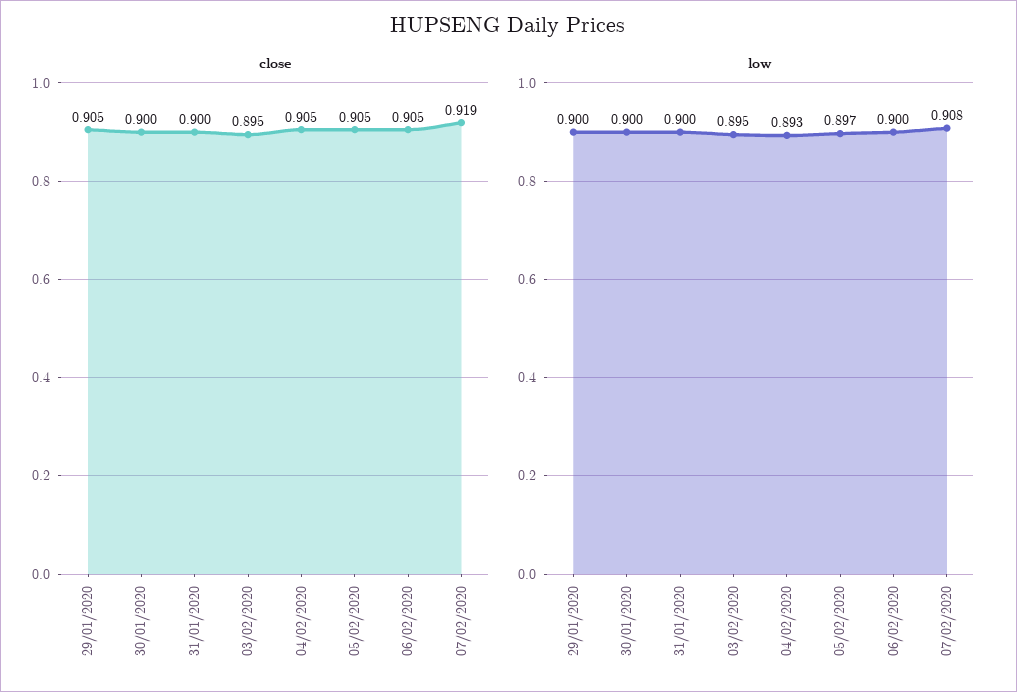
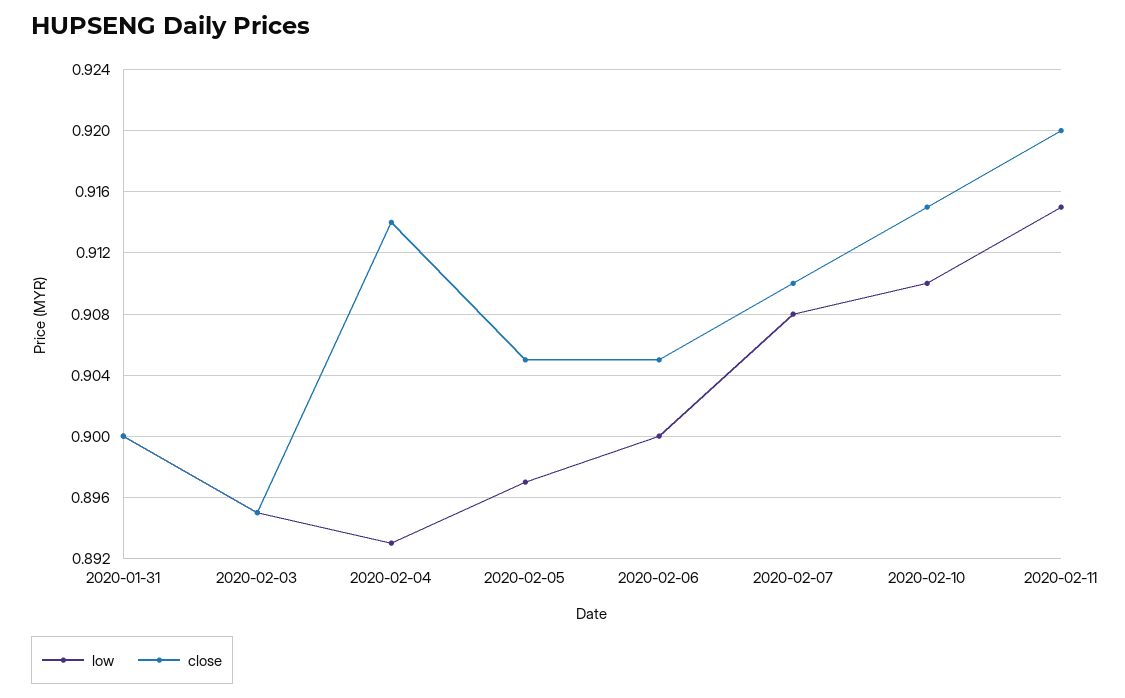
close, 29/01/2020: 0.905 -> none
close, 30/01/2020: 0.9 -> none
close, 04/02/2020: 0.905 -> 0.914
close, 07/02/2020: 0.919 -> 0.91
low, 29/01/2020: 0.9 -> none
low, 30/01/2020: 0.9 -> none
low, 2020-02-10: none -> 0.91
close, 2020-02-10: none -> 0.915
low, 2020-02-11: none -> 0.915
close, 2020-02-11: none -> 0.92

